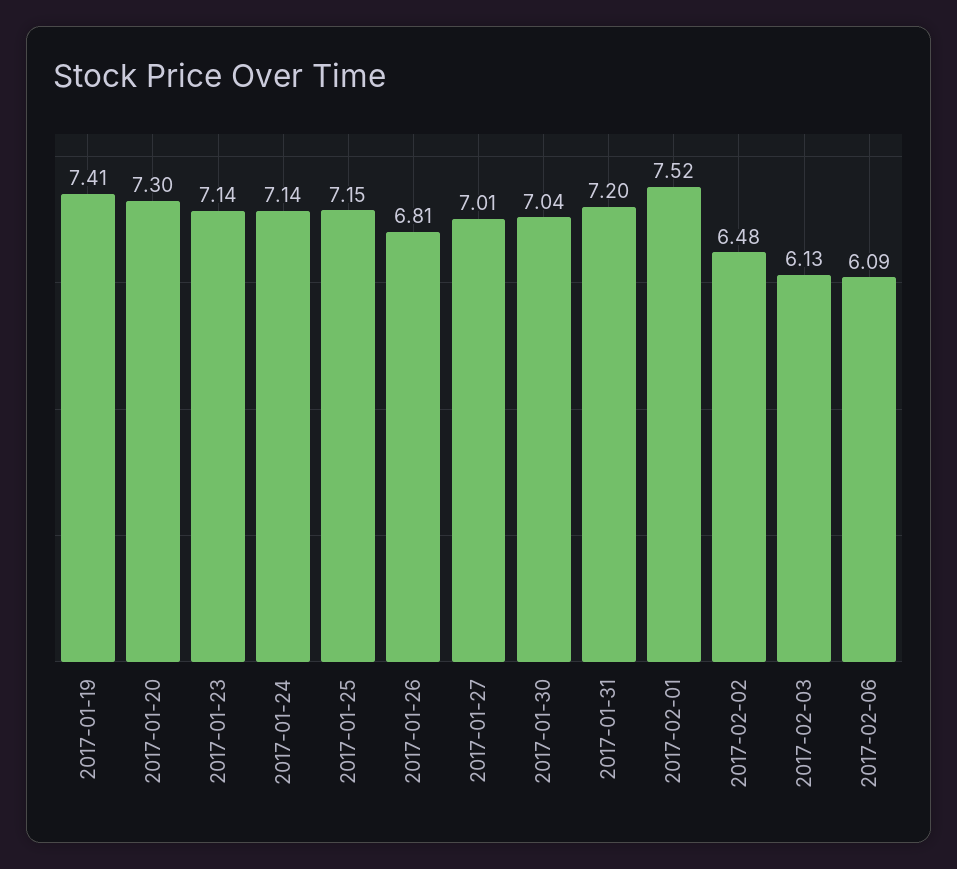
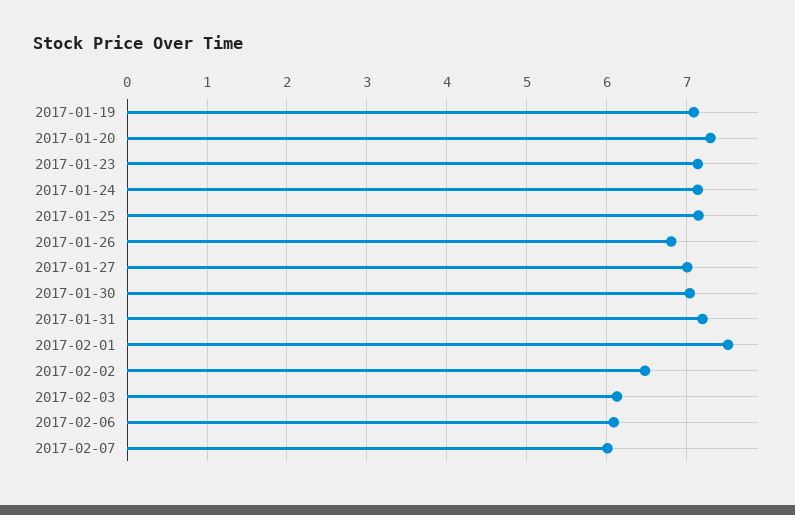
2017-01-19: 7.41 -> 7.1
2017-02-07: none -> 6

